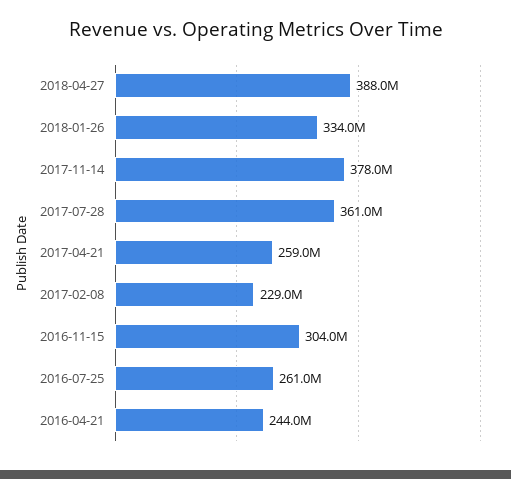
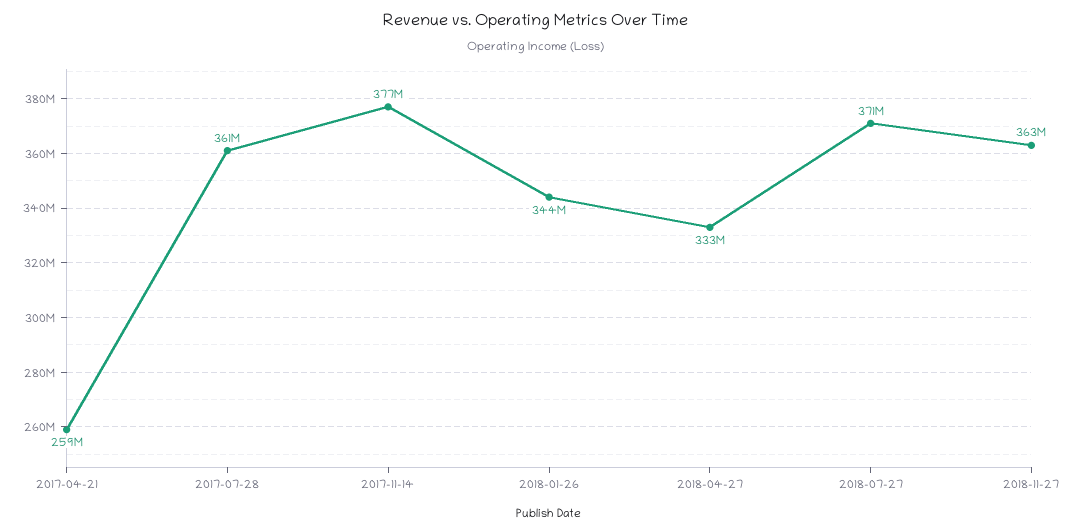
2018-04-27: 388000000 -> 333000000
2018-01-26: 334000000 -> 344000000
2017-11-14: 378000000 -> 377000000
2017-02-08: 229000000 -> none
2016-11-15: 304000000 -> none
2016-07-25: 261000000 -> none
2016-04-21: 244000000 -> none
2018-07-27: none -> 371000000
2018-11-27: none -> 363000000

